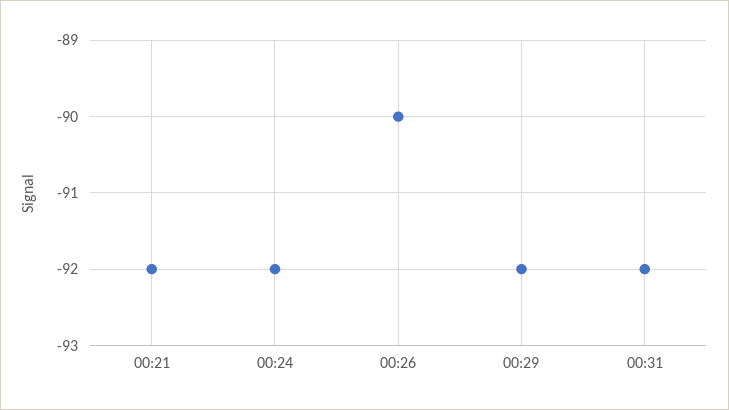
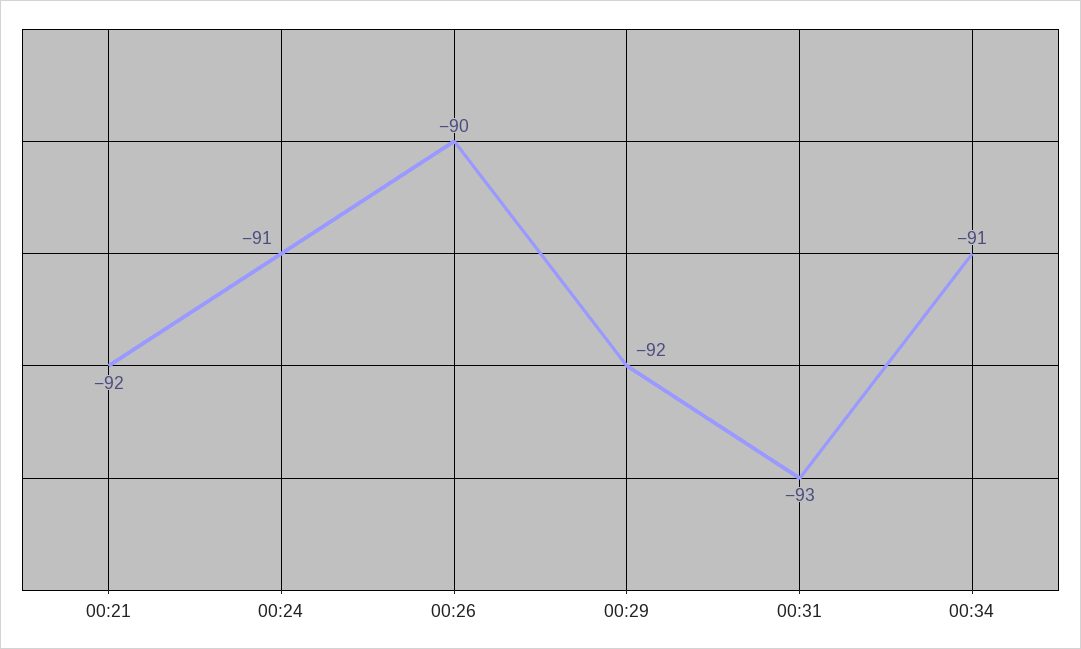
00:24: -92 -> -91
00:31: -92 -> -93
00:34: none -> -91

